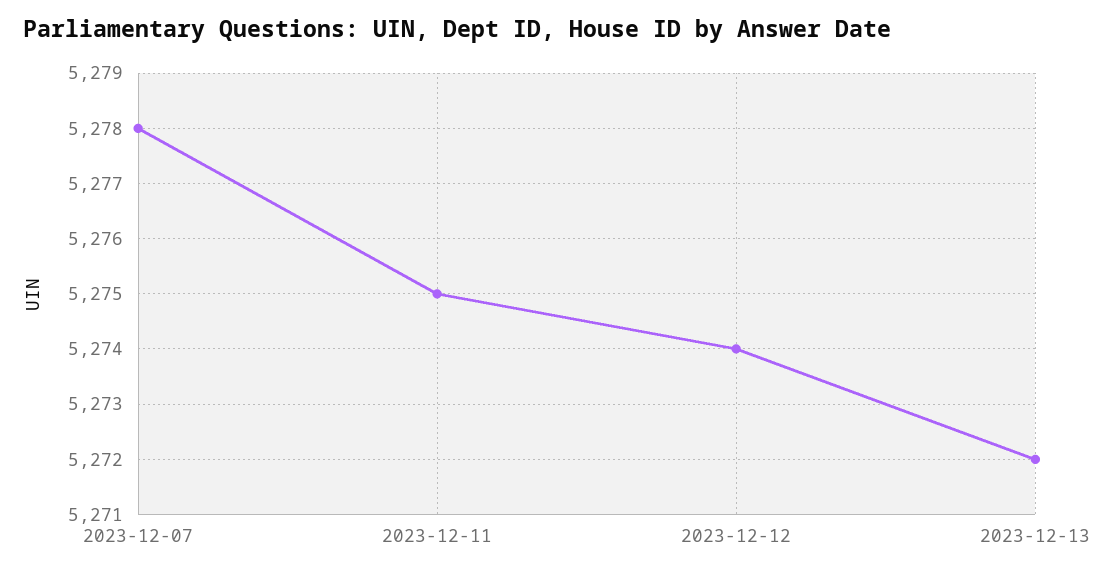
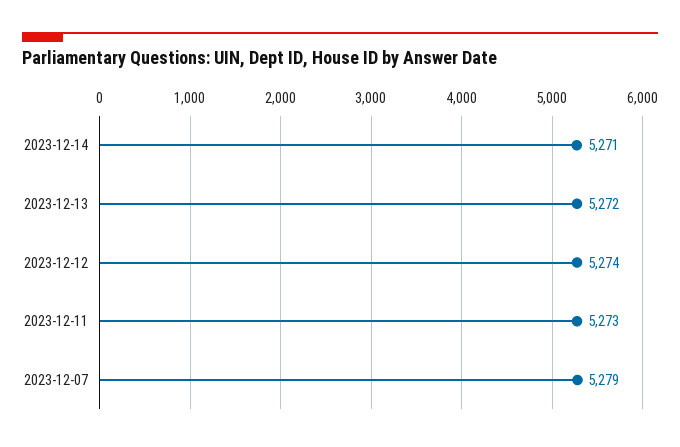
2023-12-07: 5278 -> 5279
2023-12-11: 5275 -> 5273
2023-12-14: none -> 5271

